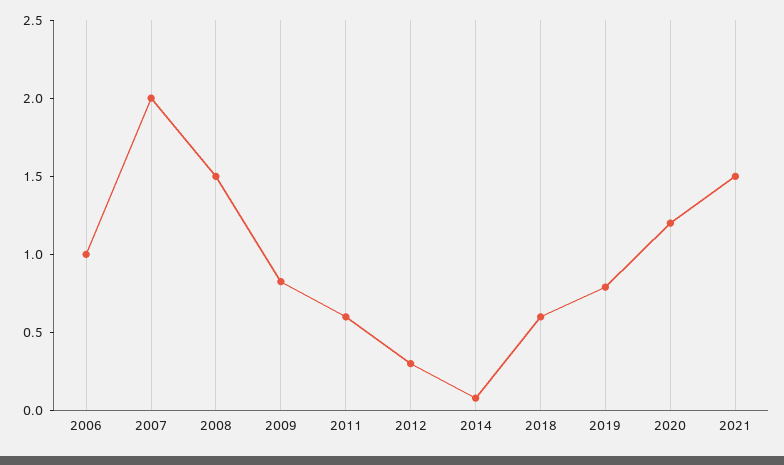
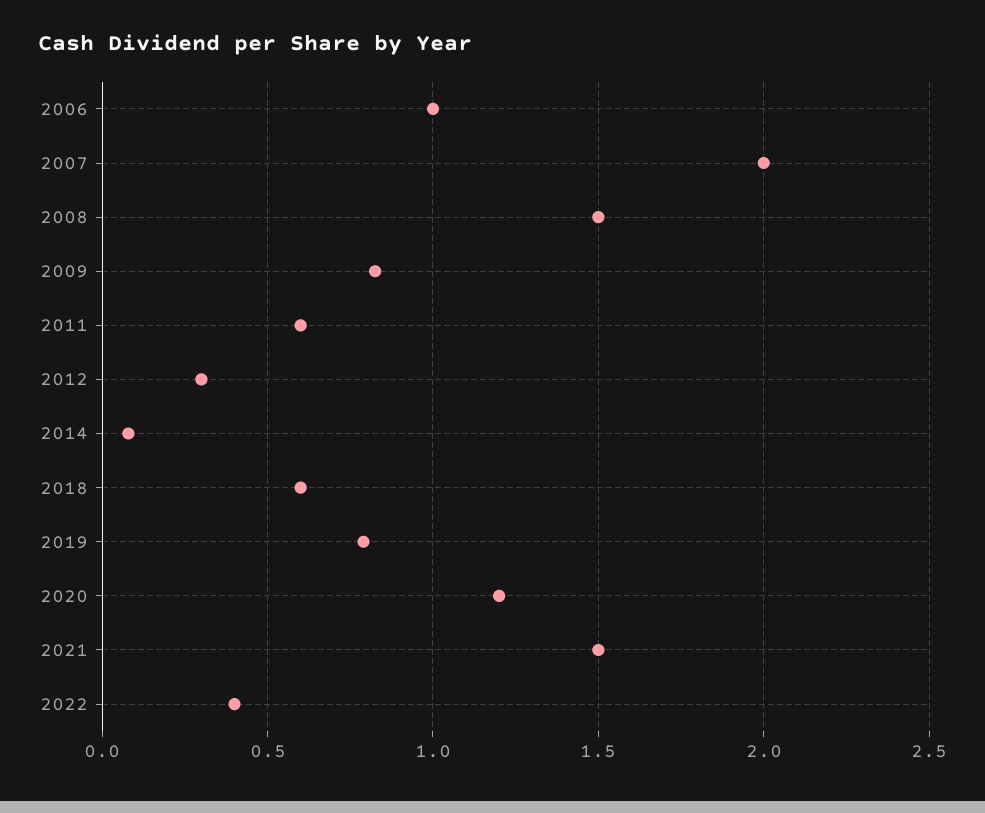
2022: none -> 0.4

